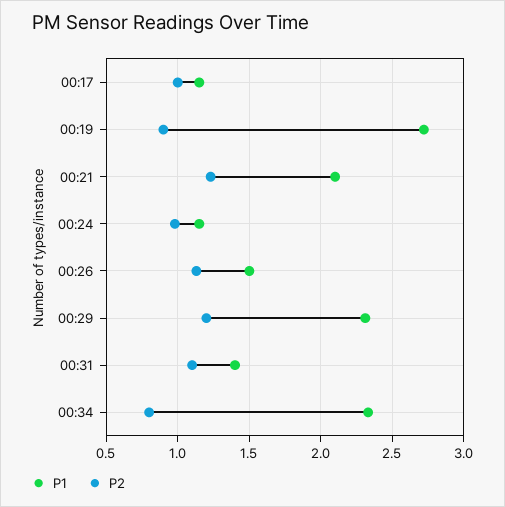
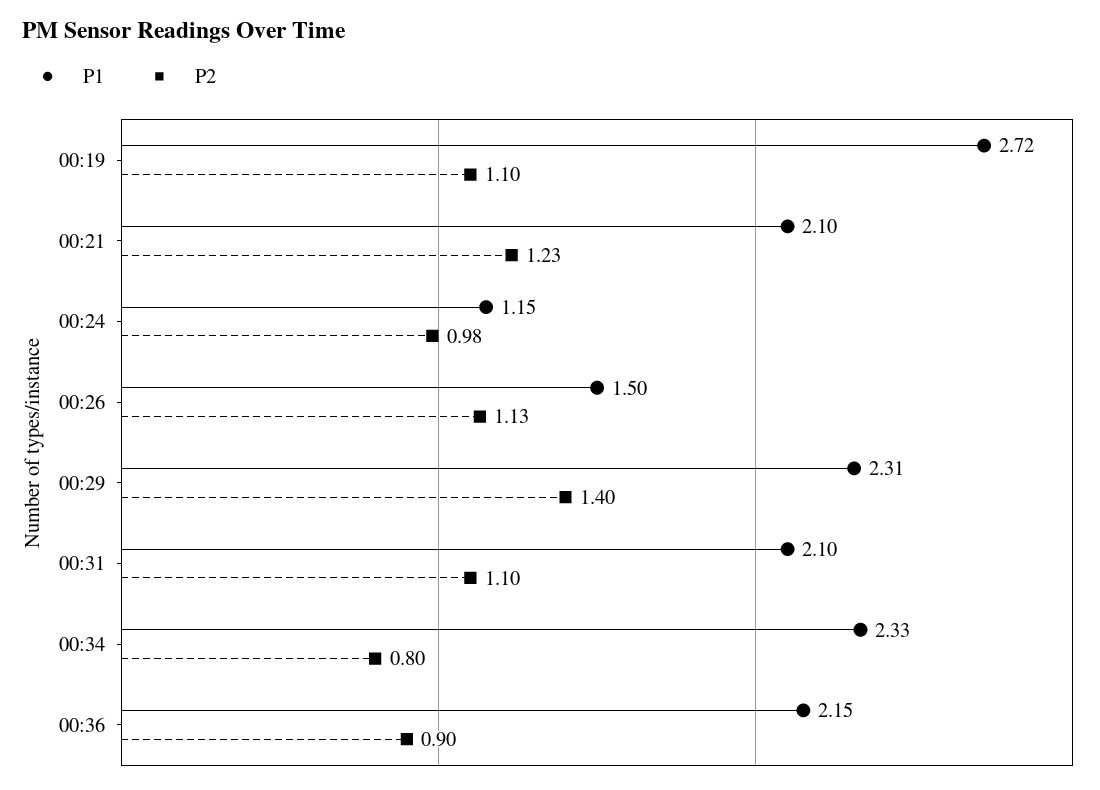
P1, 00:17: 1.15 -> none
P2, 00:17: 1 -> none
P2, 00:19: 0.9 -> 1.1
P2, 00:29: 1.2 -> 1.4
P1, 00:31: 1.4 -> 2.1
P1, 00:36: none -> 2.15
P2, 00:36: none -> 0.9

